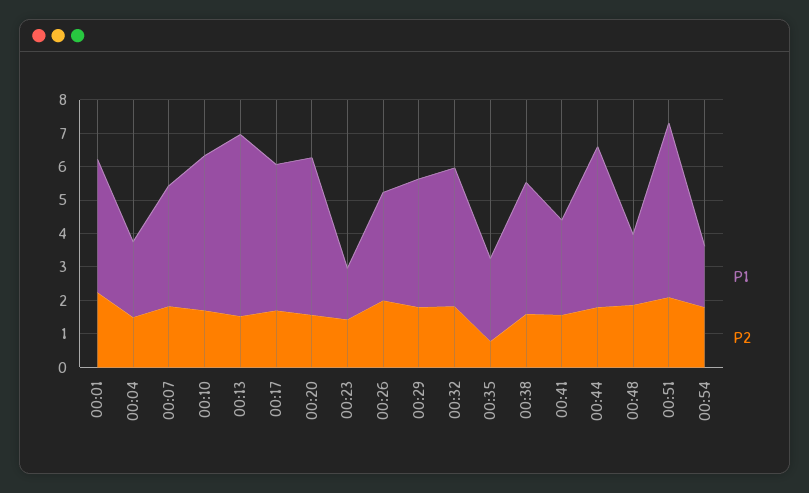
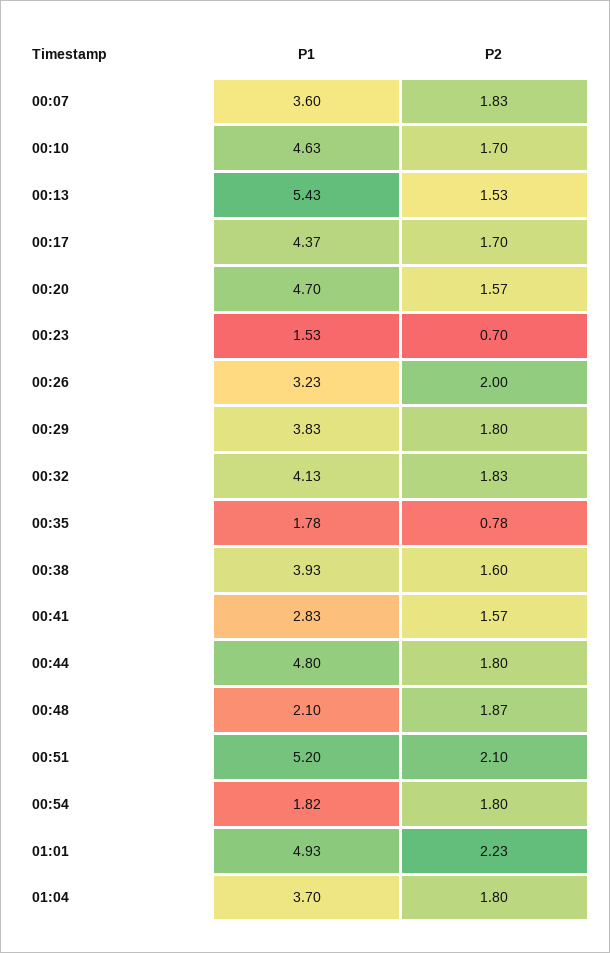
P1, 00:01: 4 -> none
P2, 00:01: 2.25 -> none
P1, 00:04: 2.25 -> none
P2, 00:04: 1.5 -> none
P2, 00:23: 1.5 -> 0.7
P1, 00:35: 2.5 -> 1.78
P1, 01:01: none -> 4.93
P2, 01:01: none -> 2.23
P1, 01:04: none -> 3.7
P2, 01:04: none -> 1.8

